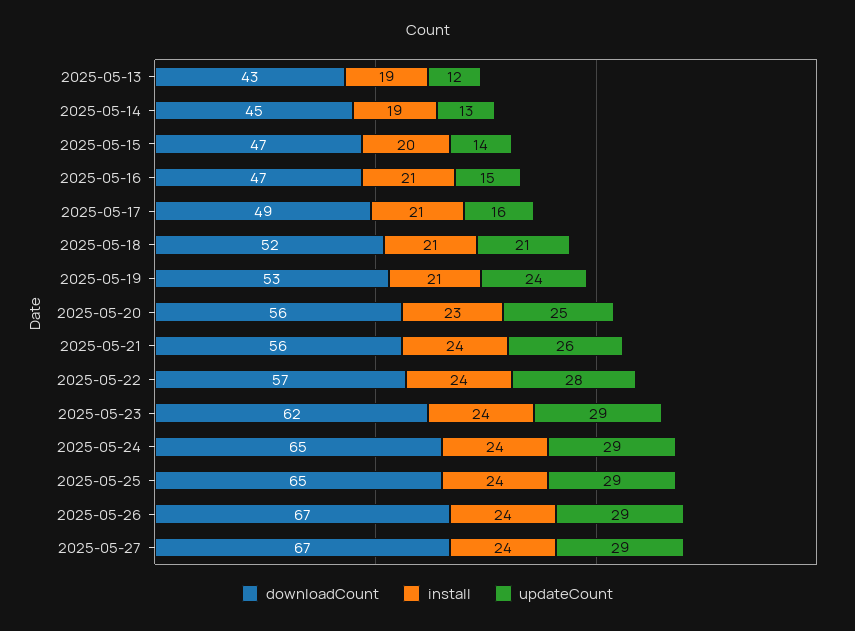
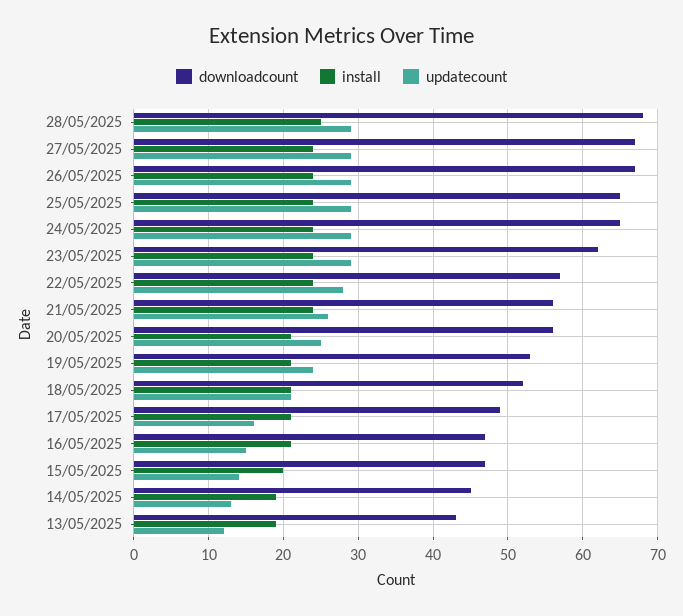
install, 2025-05-20: 23 -> 21
downloadCount, 28/05/2025: none -> 68
install, 28/05/2025: none -> 25
updateCount, 28/05/2025: none -> 29

